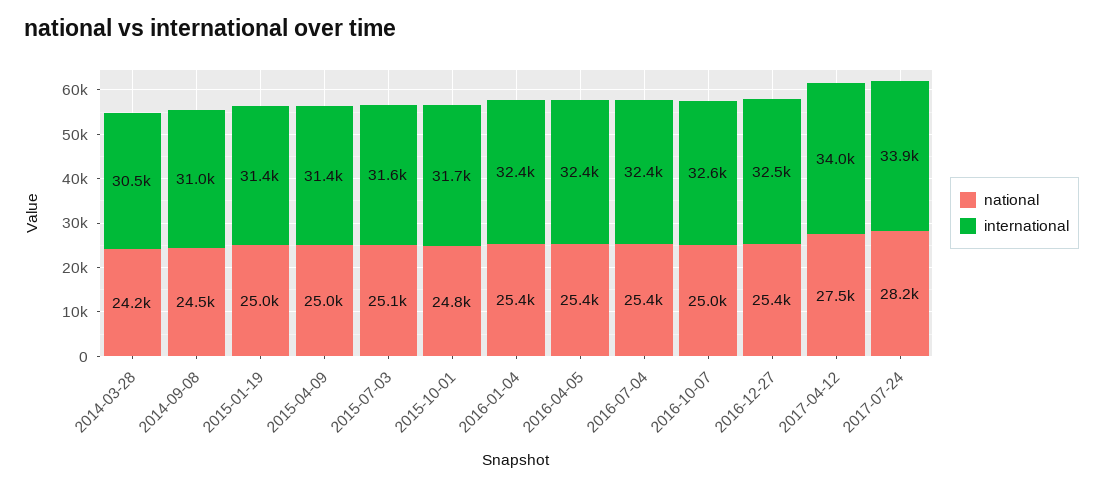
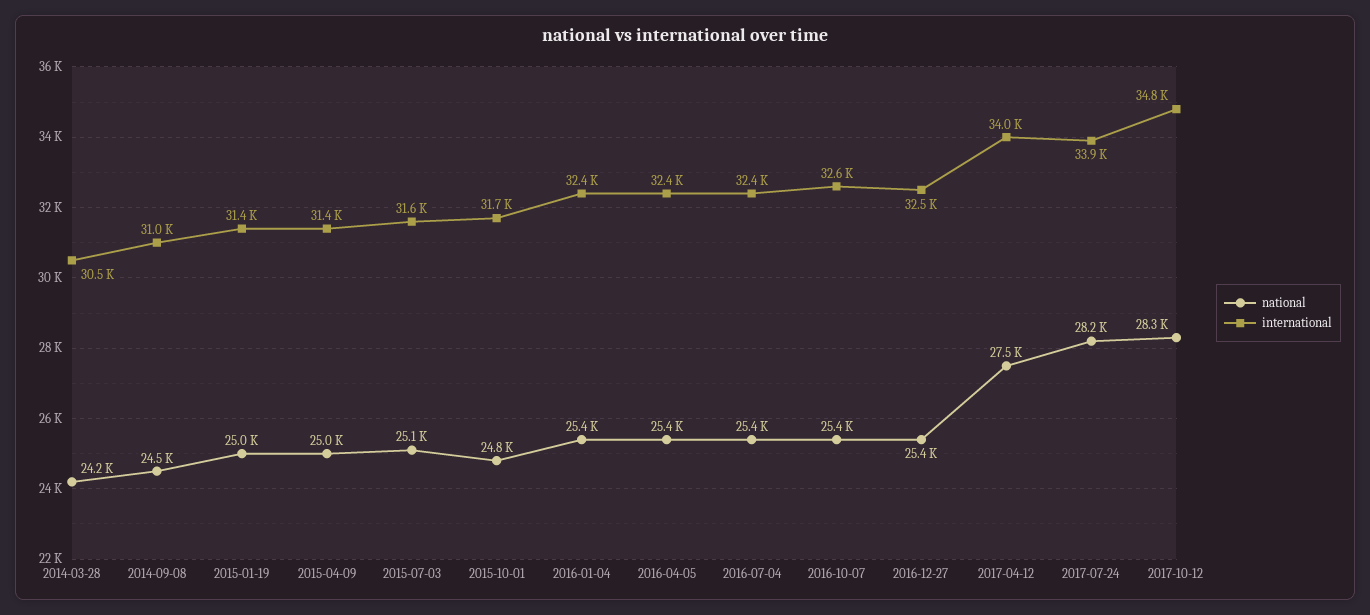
national, 2016-10-07: 25000 -> 25400
national, 2017-10-12: none -> 28300
international, 2017-10-12: none -> 34800

